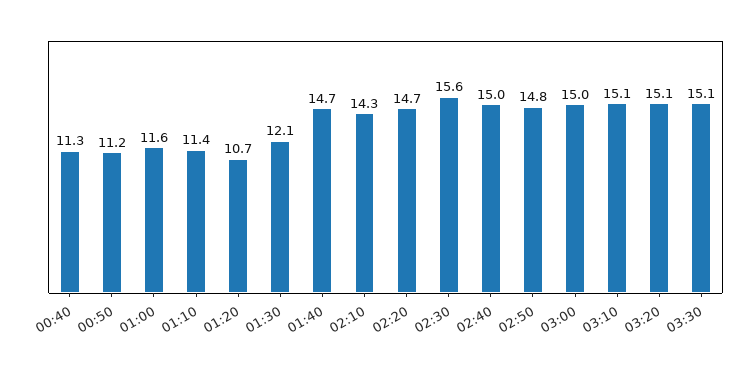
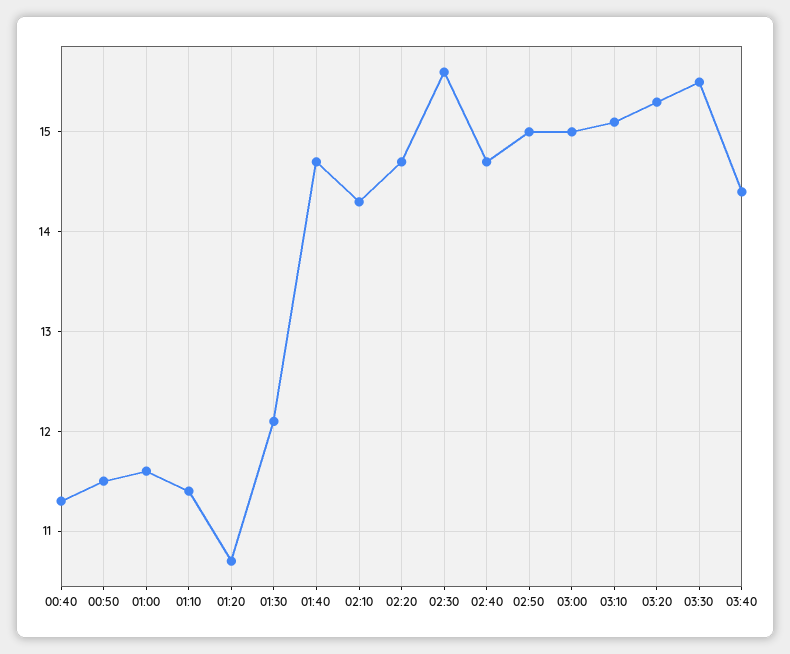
00:50: 11.2 -> 11.5
02:40: 15 -> 14.7
02:50: 14.8 -> 15
03:20: 15.1 -> 15.3
03:30: 15.1 -> 15.5
03:40: none -> 14.4

